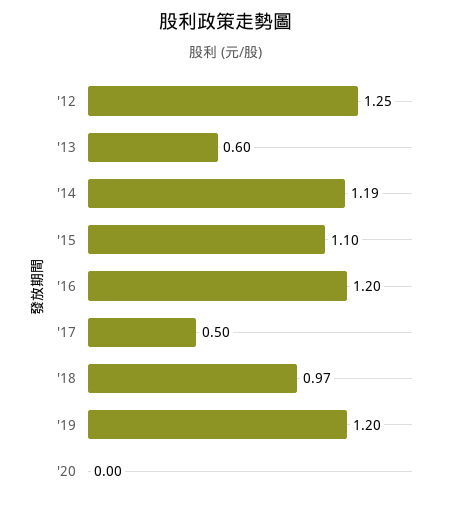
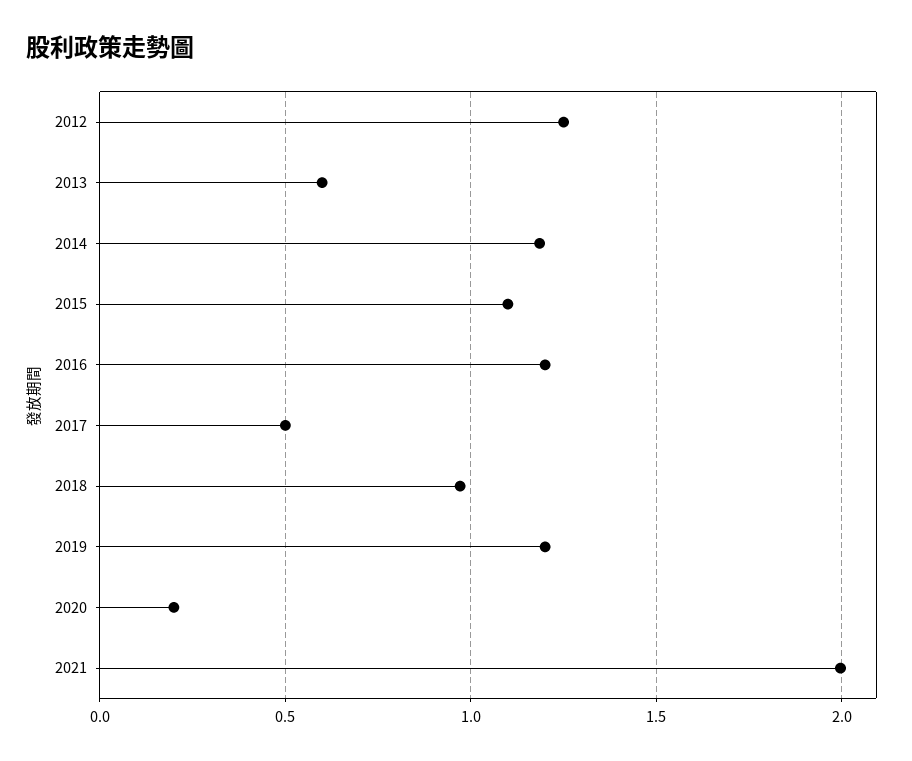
'20: 0 -> 0.2
2021: none -> 2

